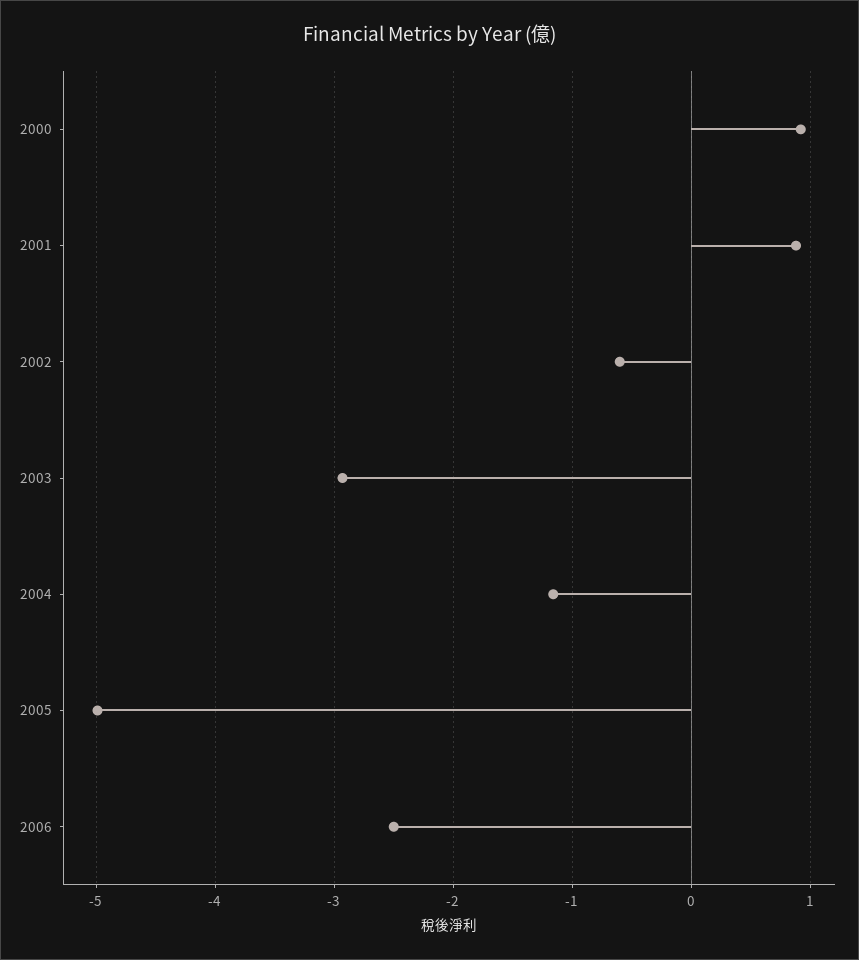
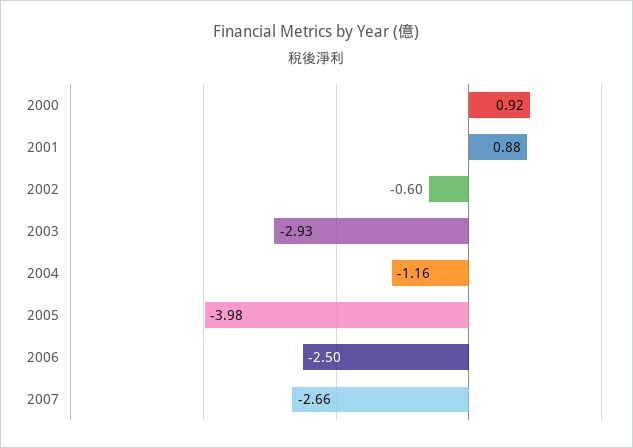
2005: -5 -> -3.98
2007: none -> -2.66

